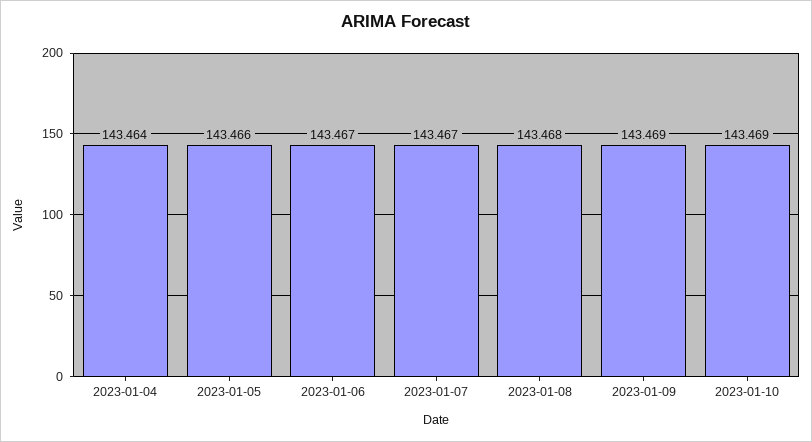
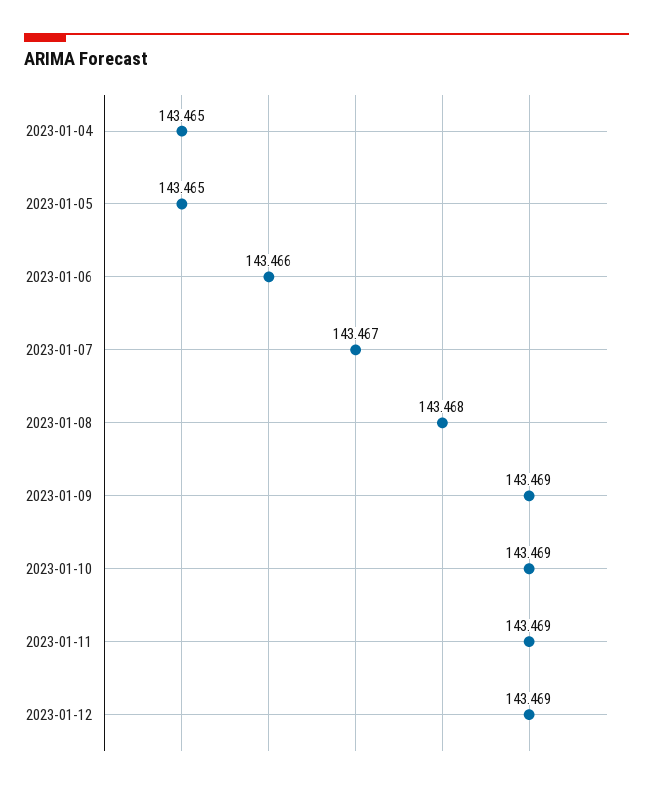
2023-01-04: 143.464 -> 143.465
2023-01-05: 143.466 -> 143.465
2023-01-06: 143.467 -> 143.466
2023-01-11: none -> 143.469
2023-01-12: none -> 143.469

